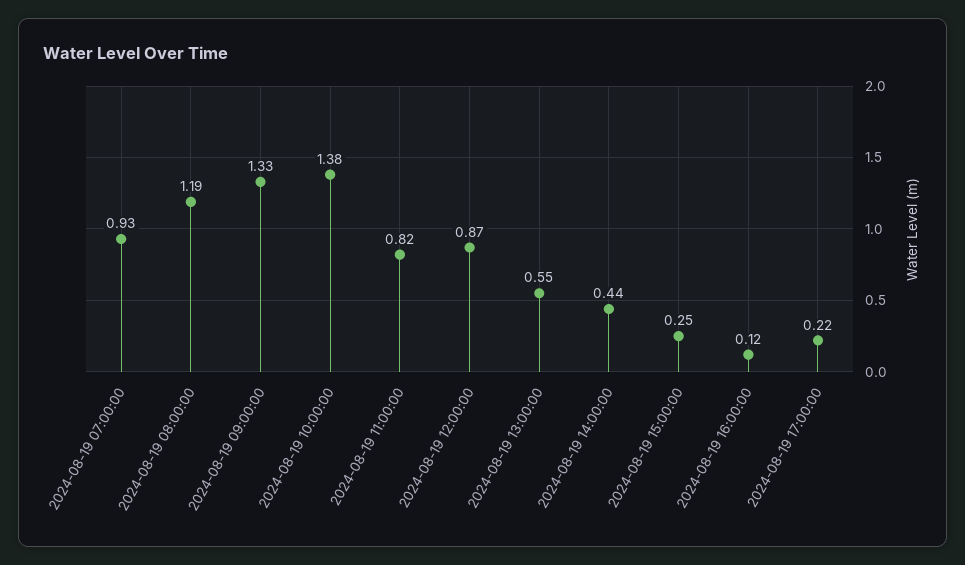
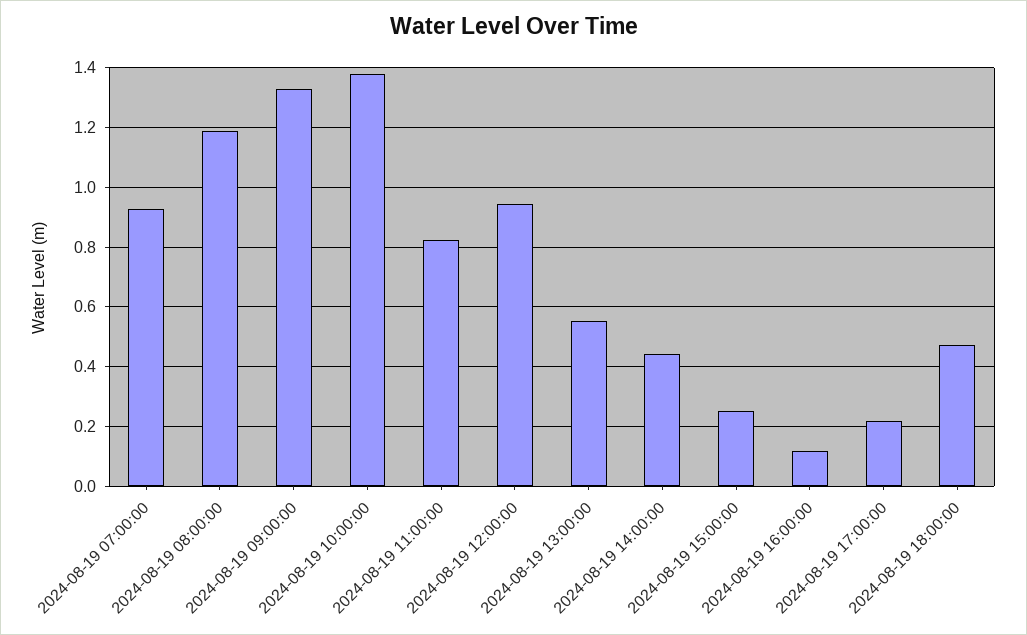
2024-08-19 12:00:00: 0.87 -> 0.95
2024-08-19 18:00:00: none -> 0.475

